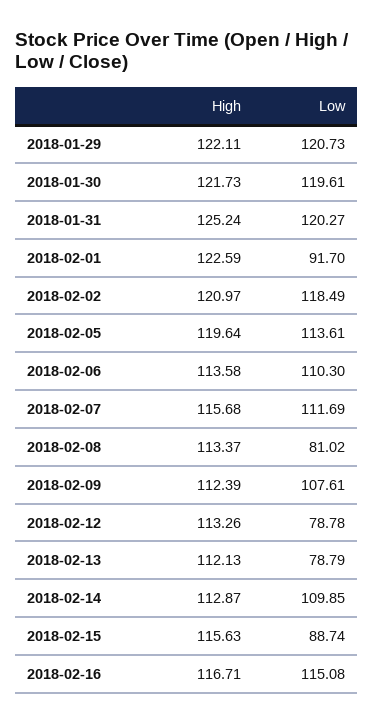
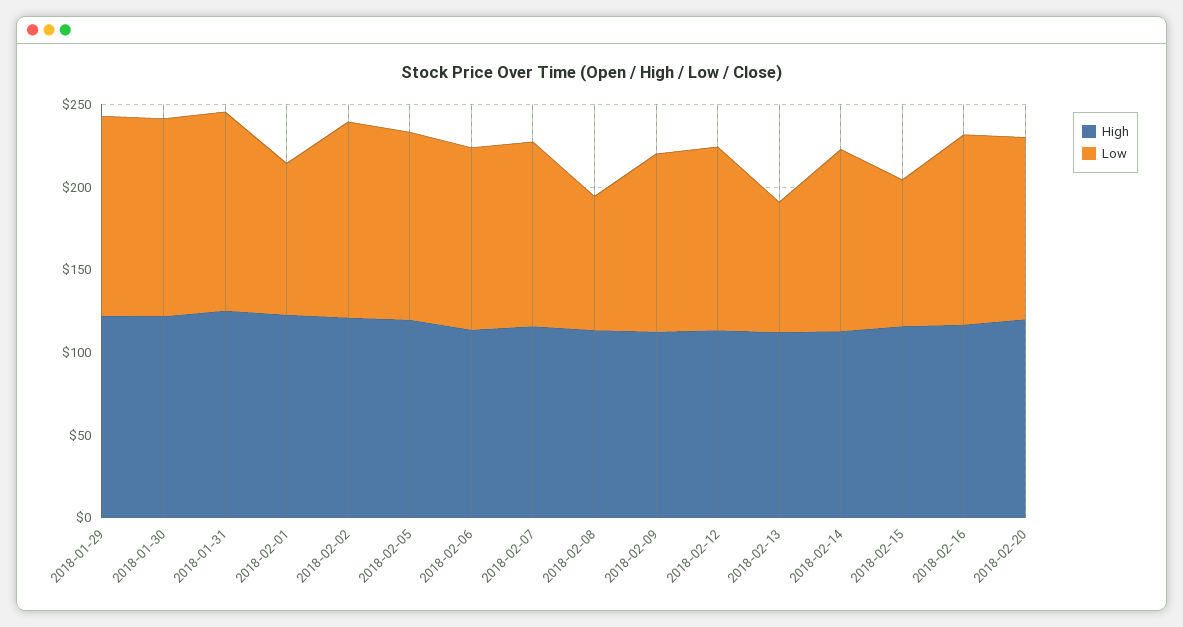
Low, 2018-02-12: 78.78 -> 110
High, 2018-02-20: none -> 120
Low, 2018-02-20: none -> 110

